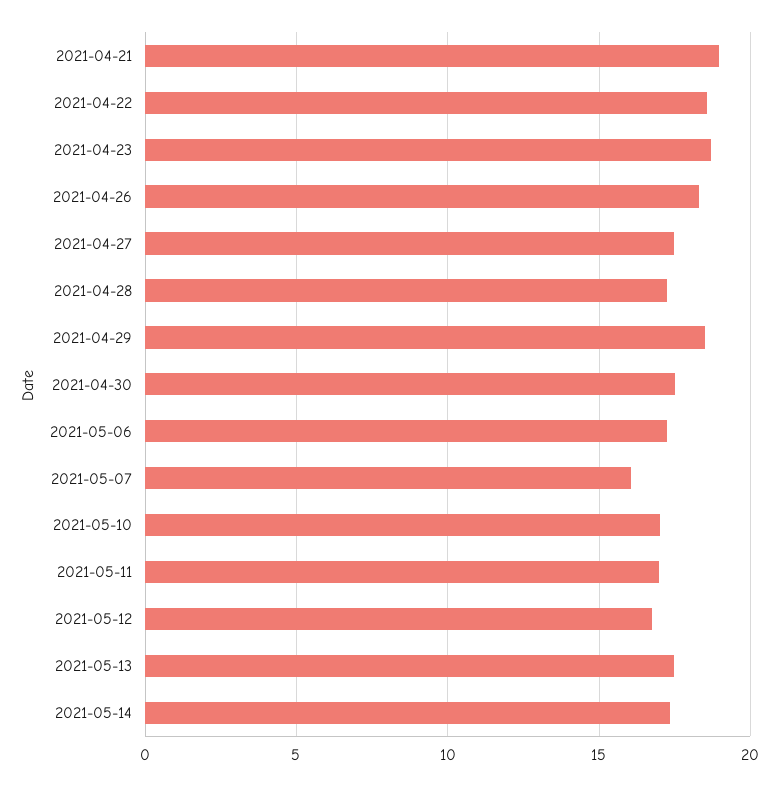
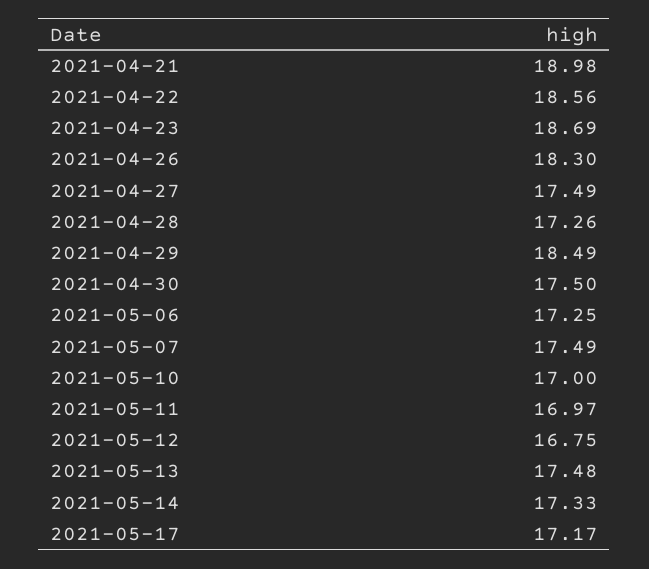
2021-05-07: 16 -> 17.49
2021-05-17: none -> 17.17

